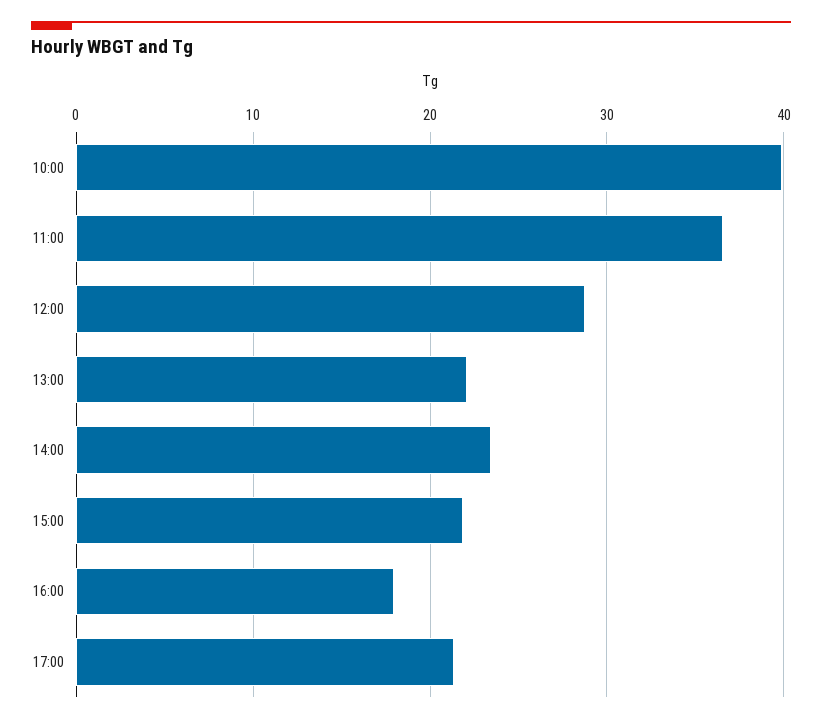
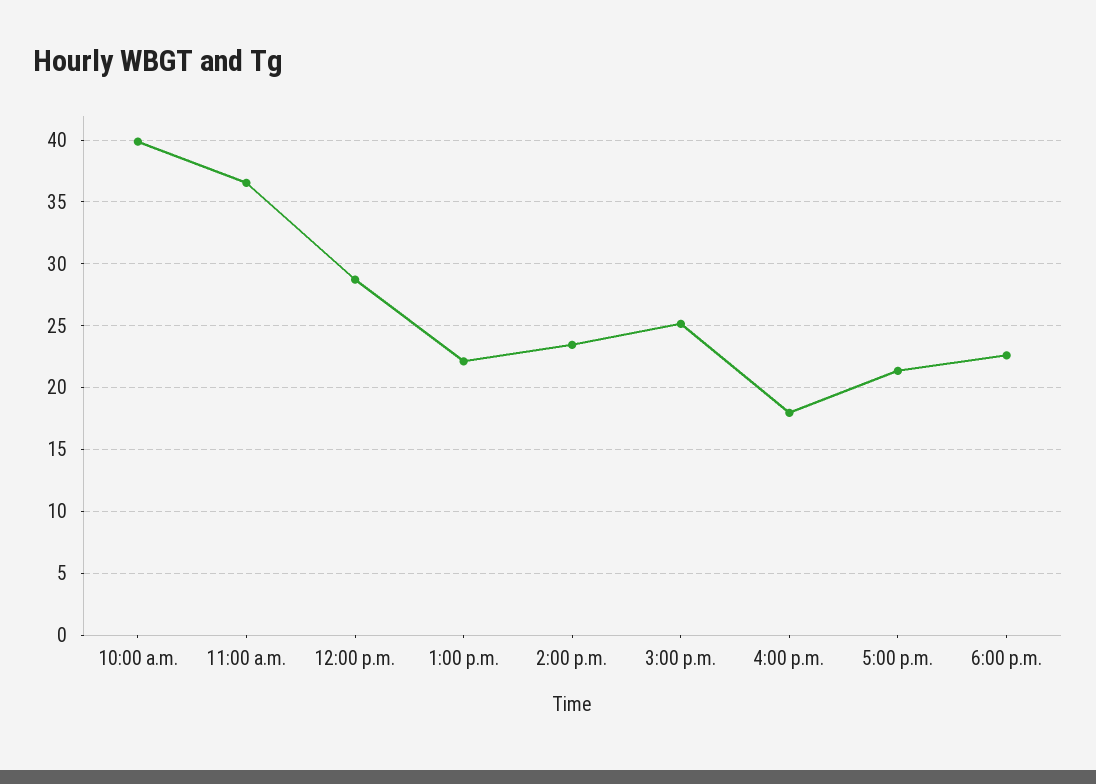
15:00: 22 -> 25
6:00 p.m.: none -> 22.5

